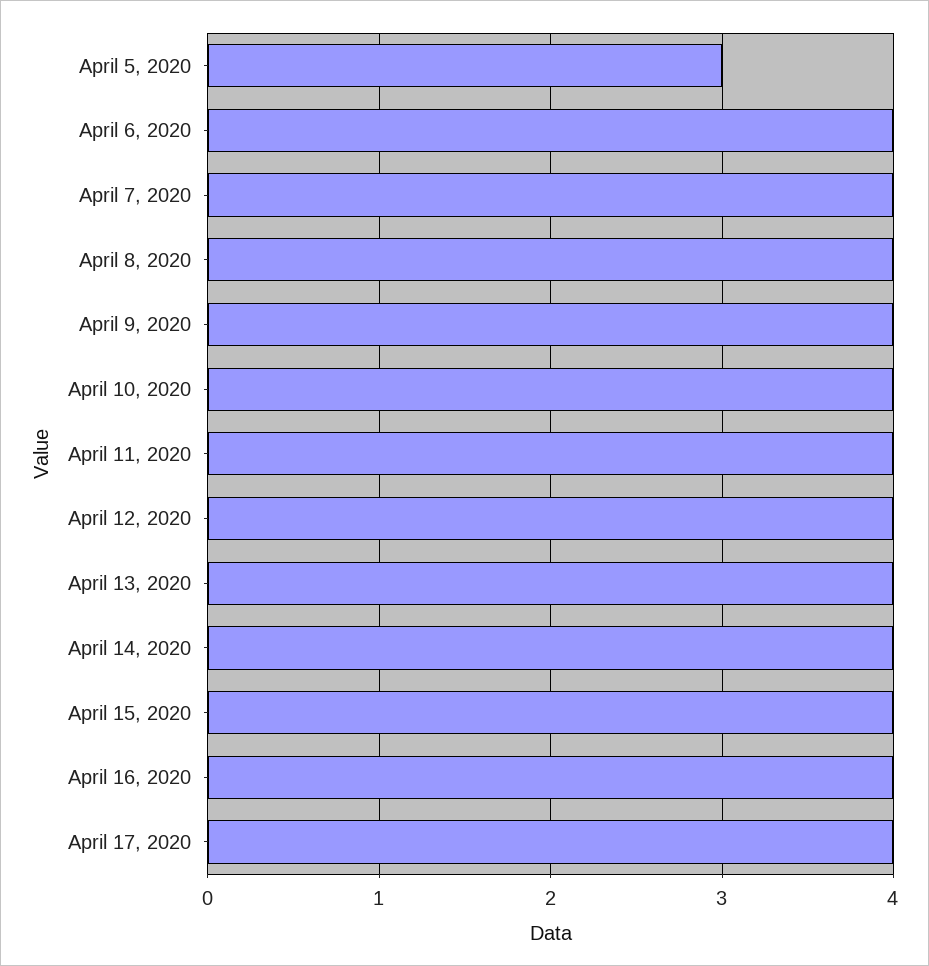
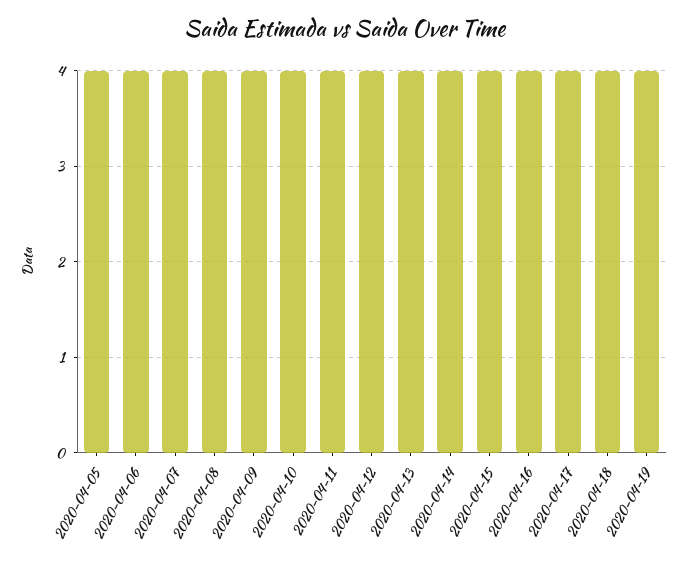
April 5, 2020: 3 -> 4
2020-04-18: none -> 4
2020-04-19: none -> 4

